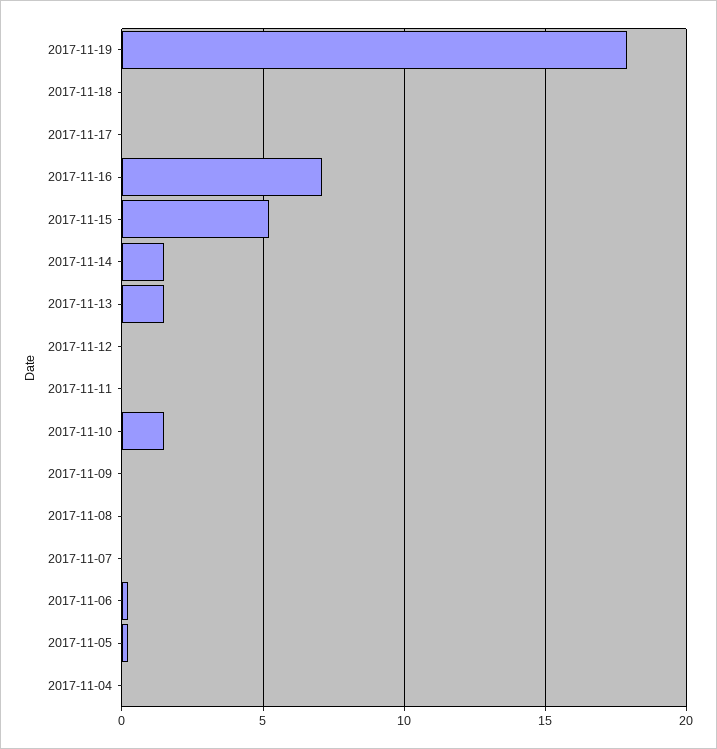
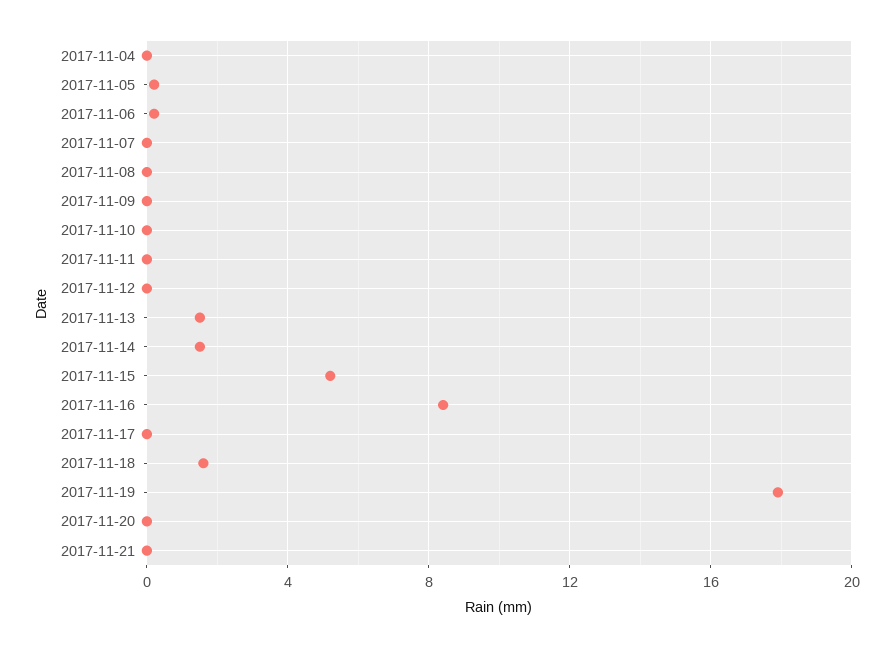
2017-11-18: 0 -> 1.5
2017-11-16: 7 -> 8.5
2017-11-10: 1.5 -> 0
2017-11-20: none -> 0
2017-11-21: none -> 0

